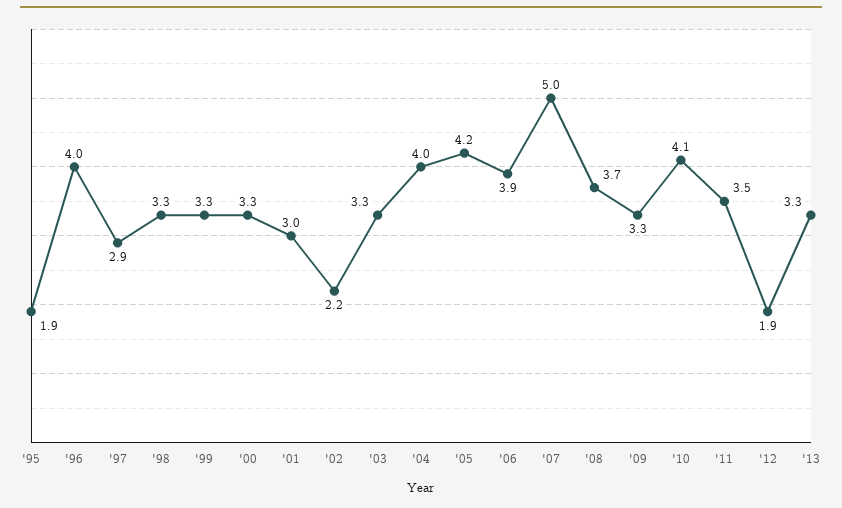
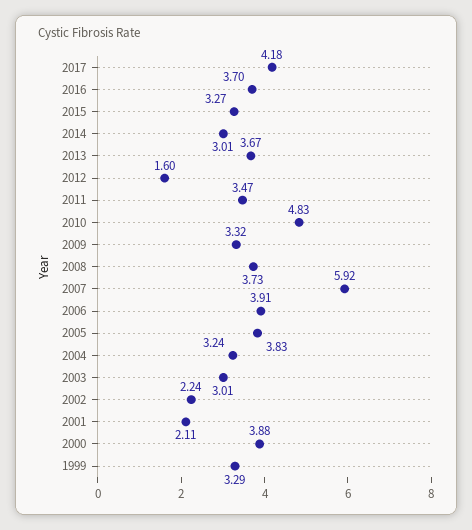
'95: 1.9 -> none
'96: 4 -> none
'97: 2.9 -> none
'98: 3.3 -> none
'00: 3.3 -> 3.88
'01: 3 -> 2.11
'03: 3.3 -> 3.01
'04: 4 -> 3.24
'05: 4.2 -> 3.83
'07: 5 -> 5.92
'10: 4.1 -> 4.83
'12: 1.9 -> 1.6
'13: 3.3 -> 3.67
2017: none -> 4.18
2016: none -> 3.7
2015: none -> 3.27
2014: none -> 3.01

